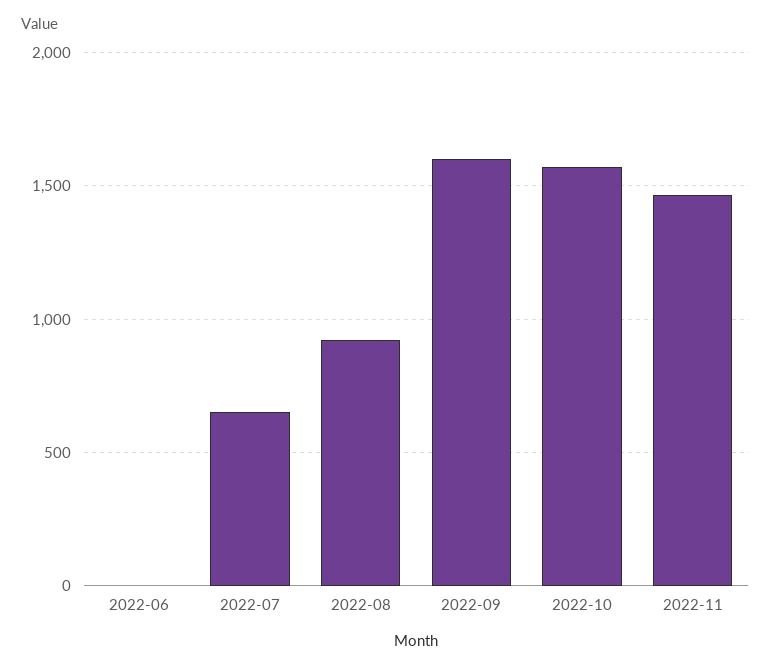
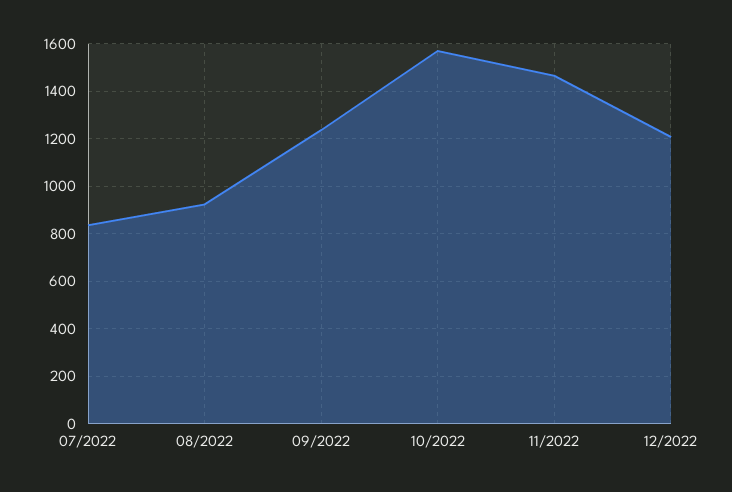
2022-06: 0 -> none
2022-07: 650 -> 850
2022-09: 1600 -> 1250
12/2022: none -> 1200

